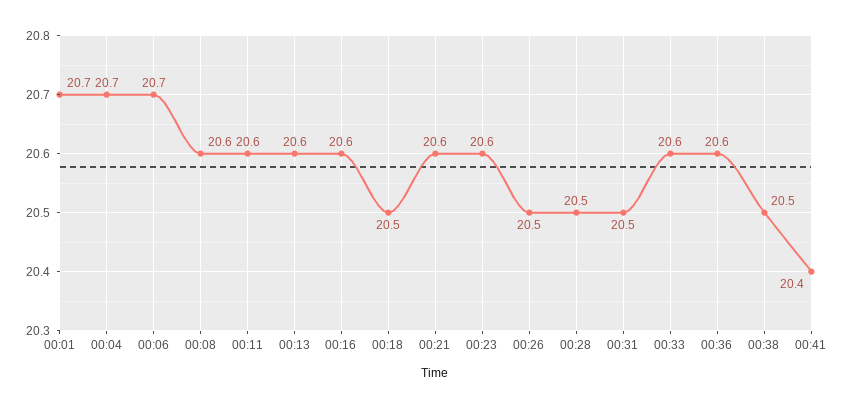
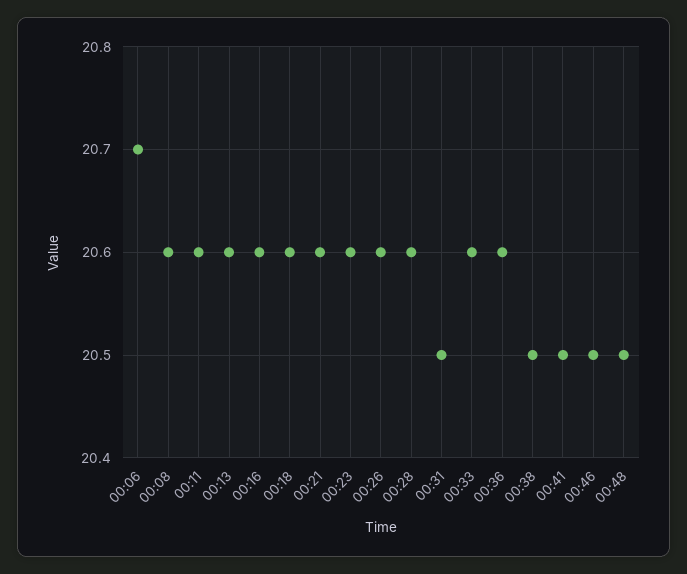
00:01: 20.7 -> none
00:04: 20.7 -> none
00:18: 20.5 -> 20.6
00:26: 20.5 -> 20.6
00:28: 20.5 -> 20.6
00:41: 20.4 -> 20.5
00:46: none -> 20.5
00:48: none -> 20.5

